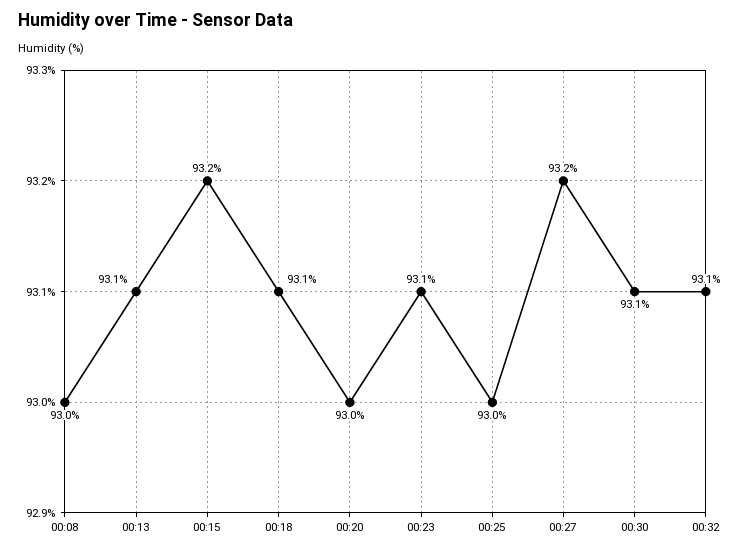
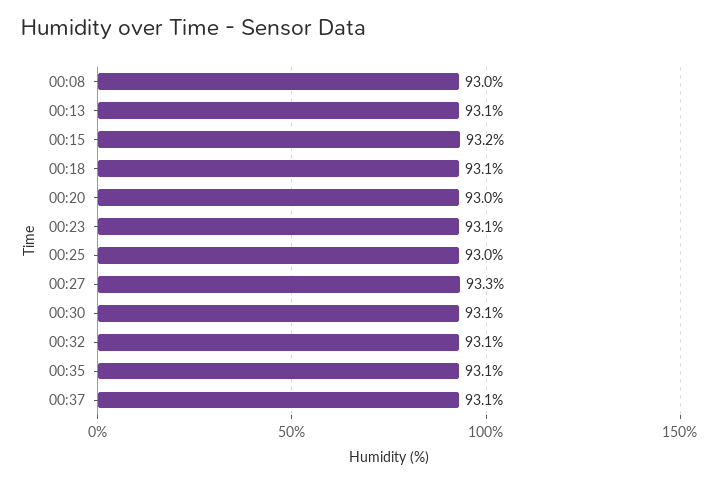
00:27: 93.2 -> 93.3
00:35: none -> 93.1
00:37: none -> 93.1

